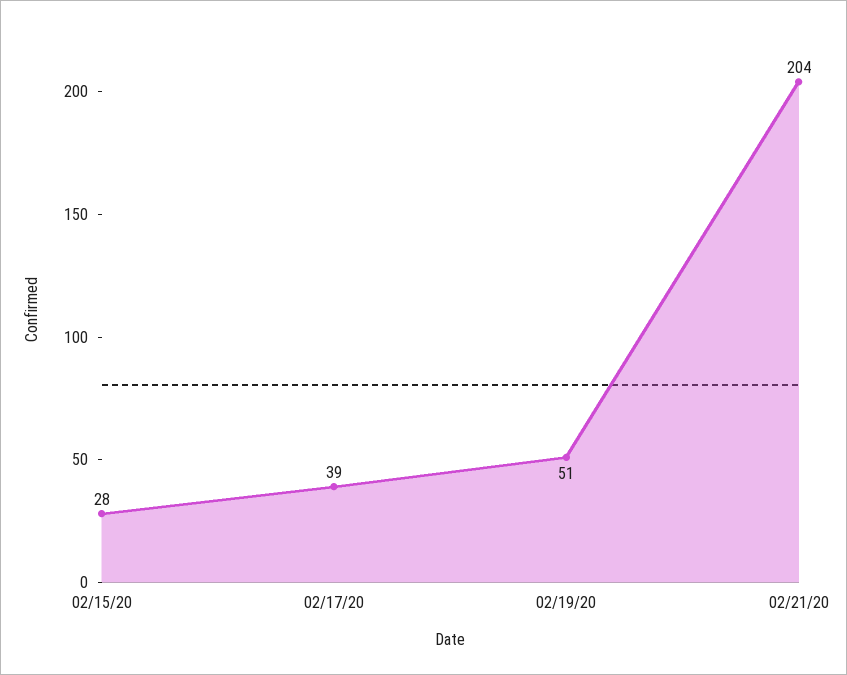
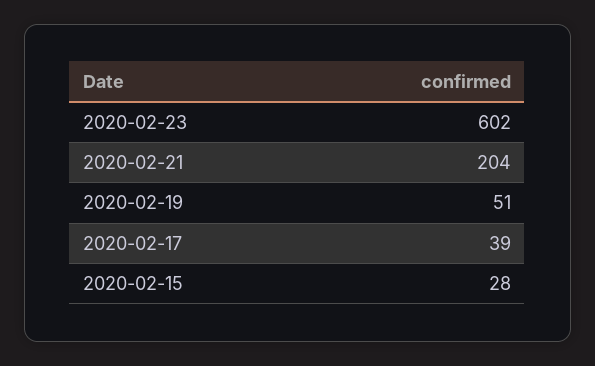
2020-02-23: none -> 602

